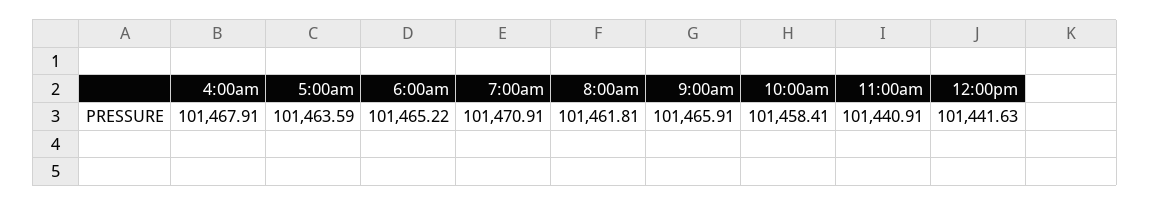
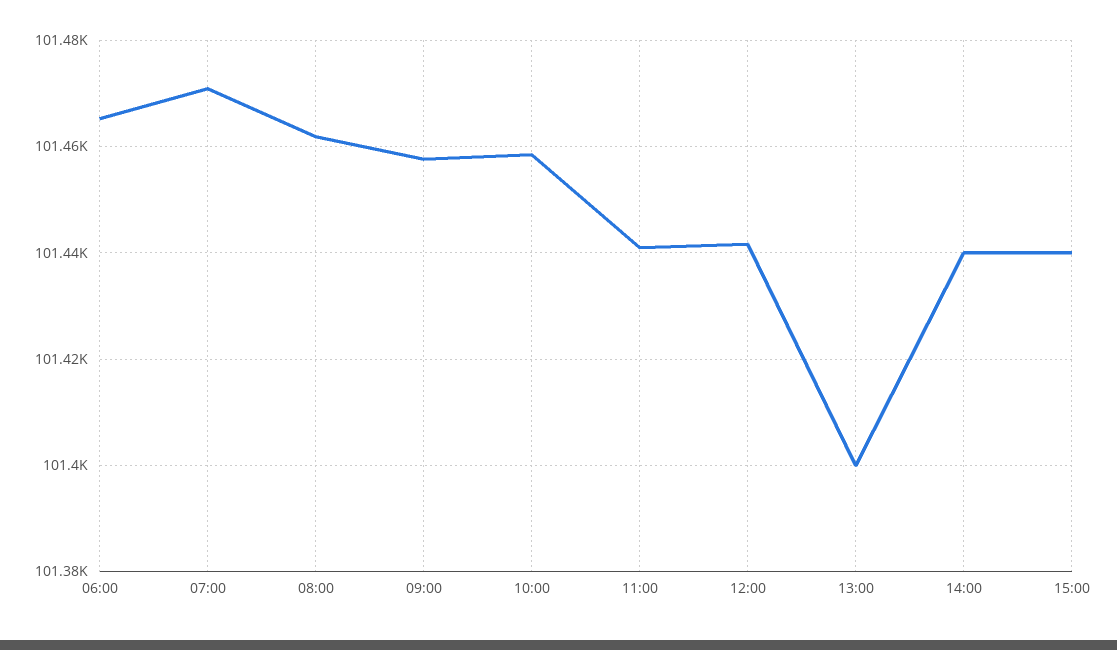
4:00am: 101467.91 -> none
5:00am: 101463.59 -> none
9:00am: 101465.91 -> 101458
13:00: none -> 101400
14:00: none -> 101440
15:00: none -> 101440

